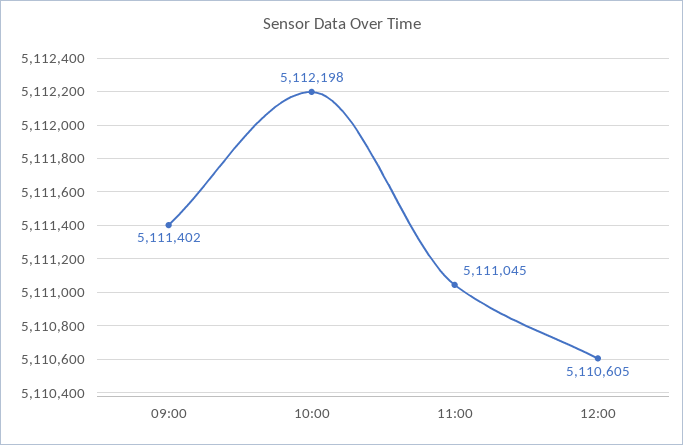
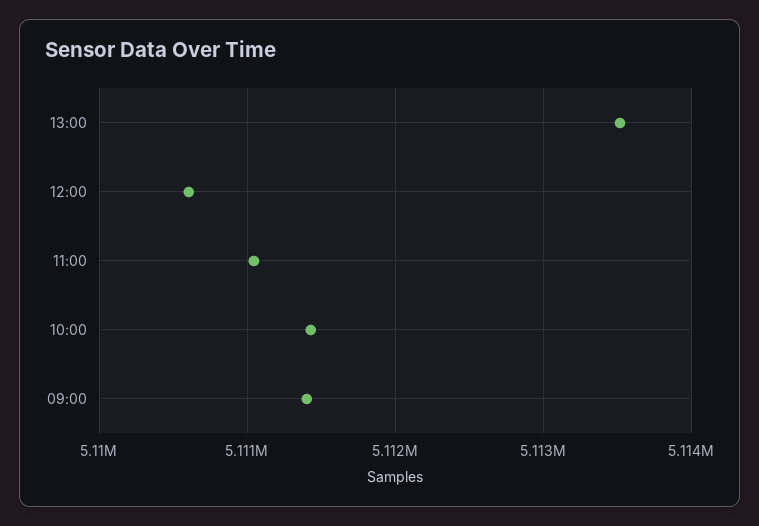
10:00: 5112198 -> 5111400
13:00: none -> 5113500

